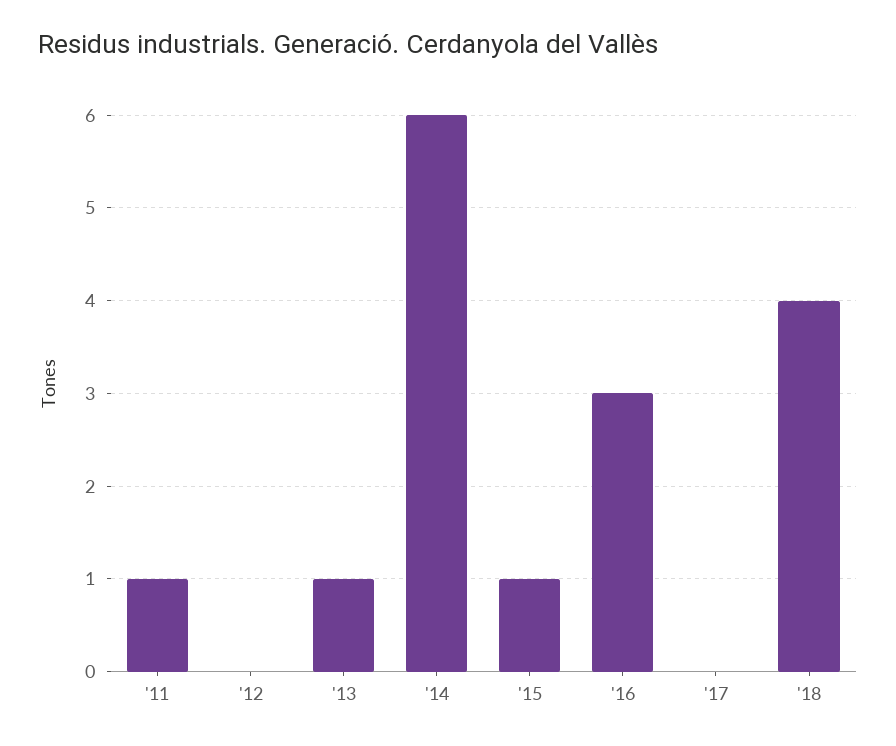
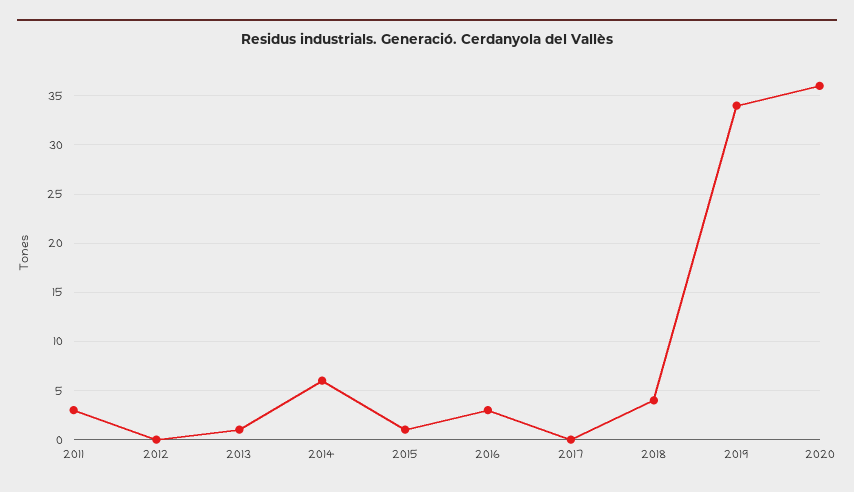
'11: 1 -> 3
2019: none -> 34
2020: none -> 36

